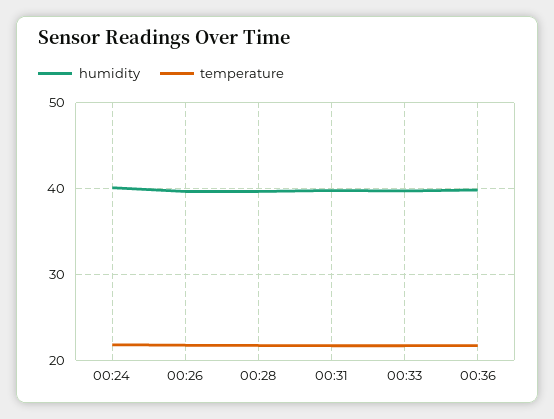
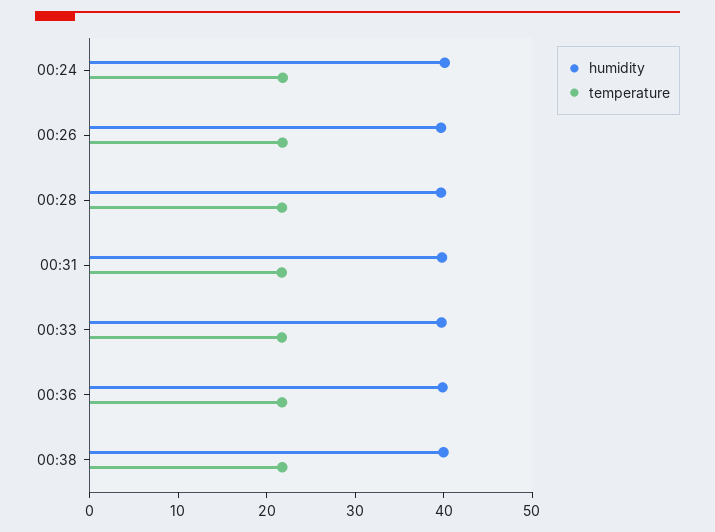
humidity, 00:38: none -> 40
temperature, 00:38: none -> 22

